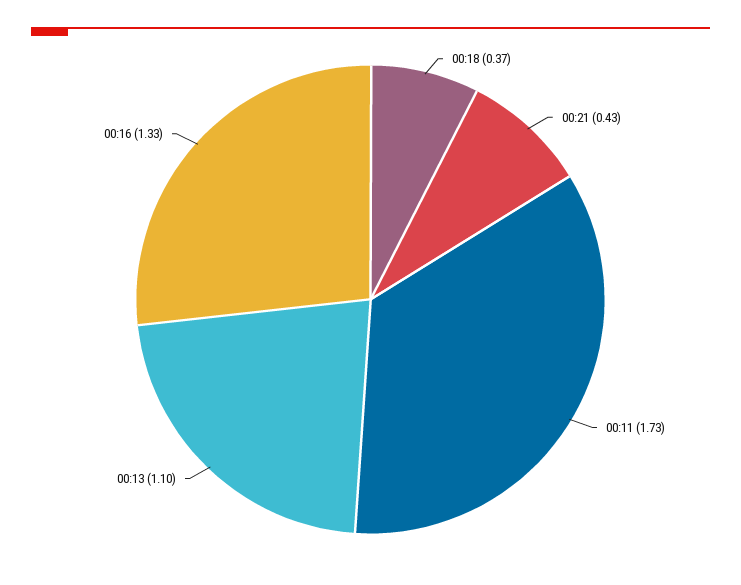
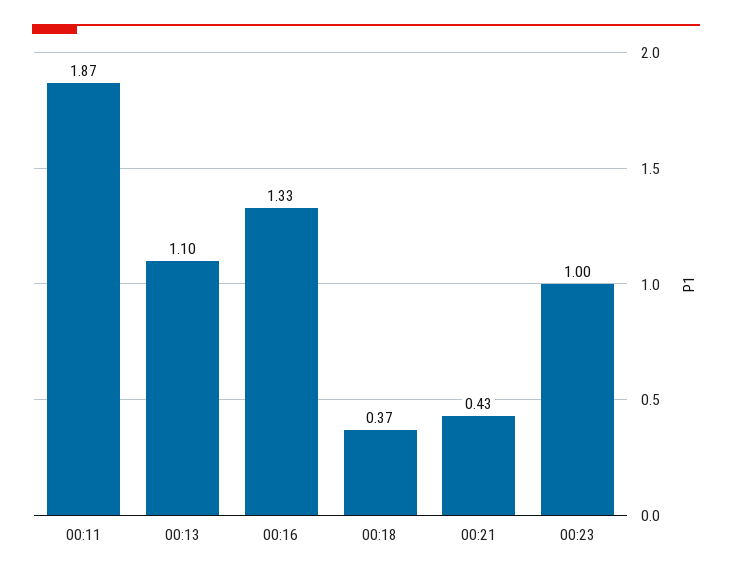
00:11: 1.73 -> 1.87
00:23: none -> 1

